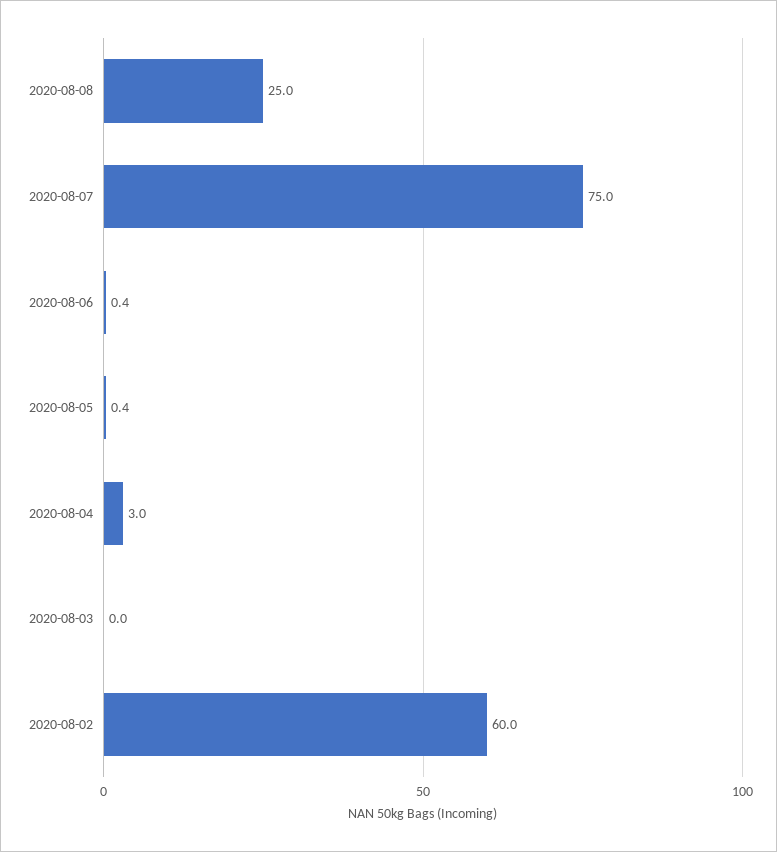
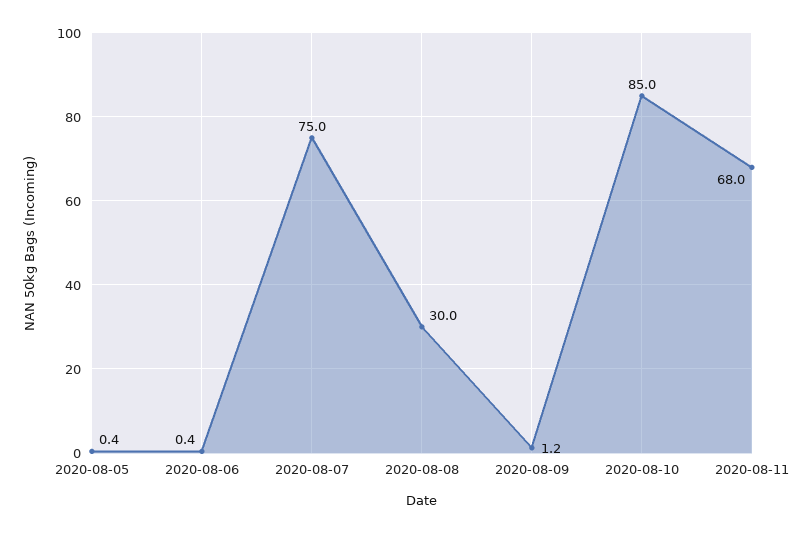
2020-08-08: 25 -> 30
2020-08-04: 3 -> none
2020-08-03: 0 -> none
2020-08-02: 60 -> none
2020-08-09: none -> 1.2
2020-08-10: none -> 85
2020-08-11: none -> 68

